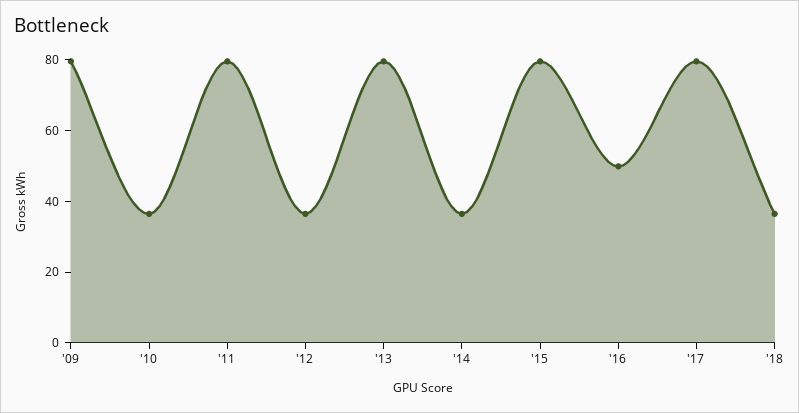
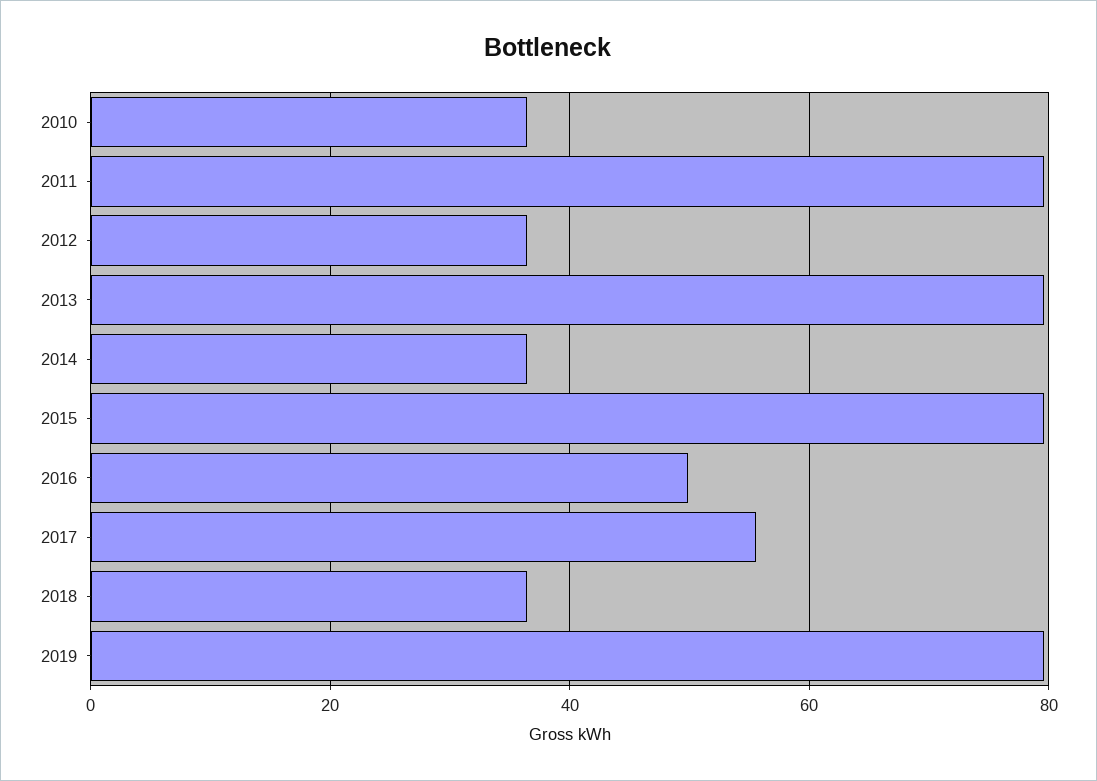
'09: 80 -> none
'17: 80 -> 56
2019: none -> 80

